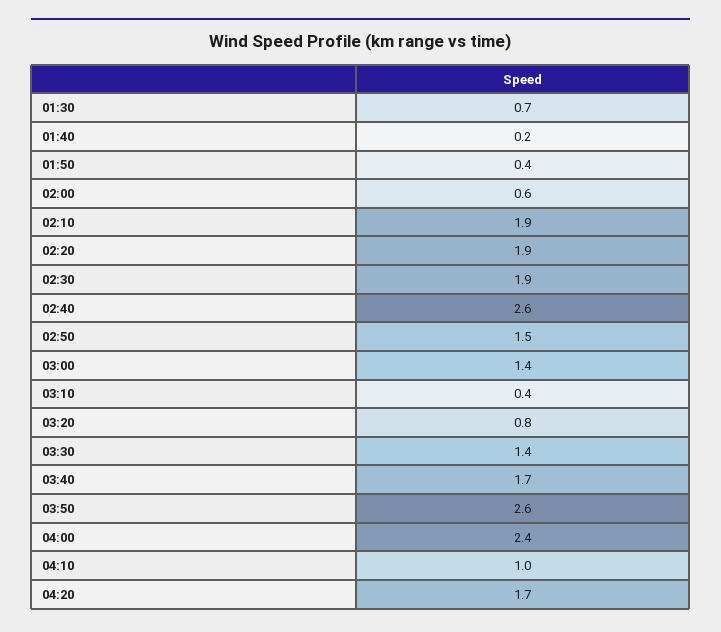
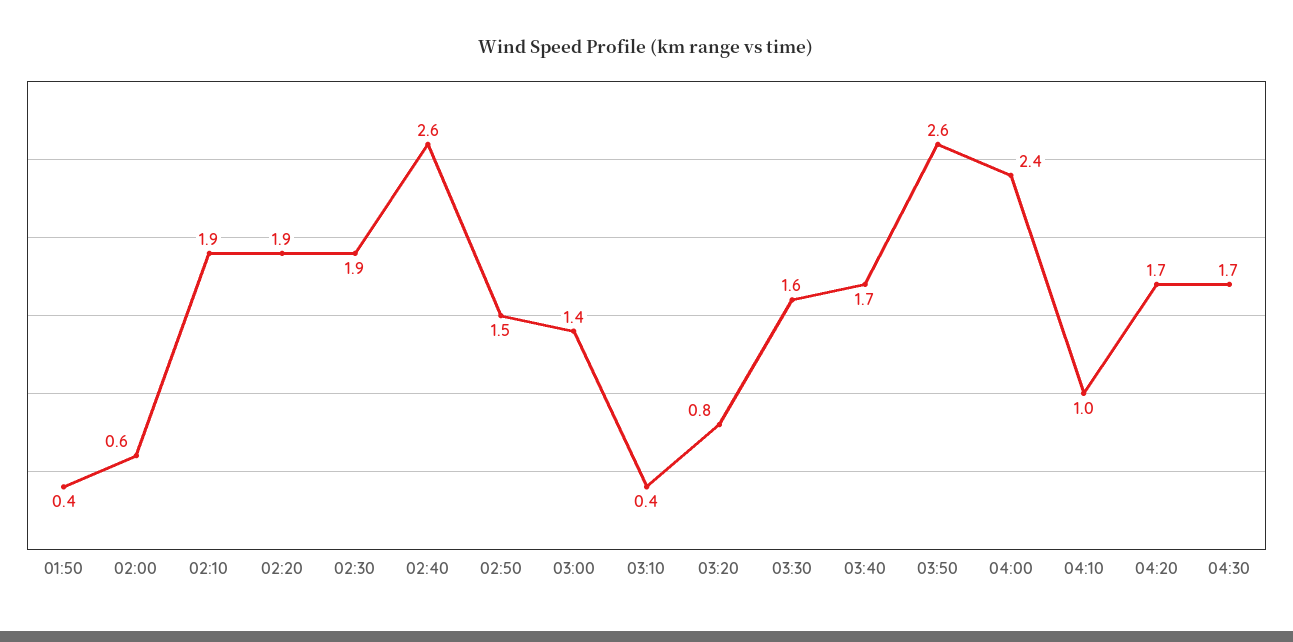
01:30: 0.7 -> none
01:40: 0.2 -> none
03:30: 1.4 -> 1.6
04:30: none -> 1.7

